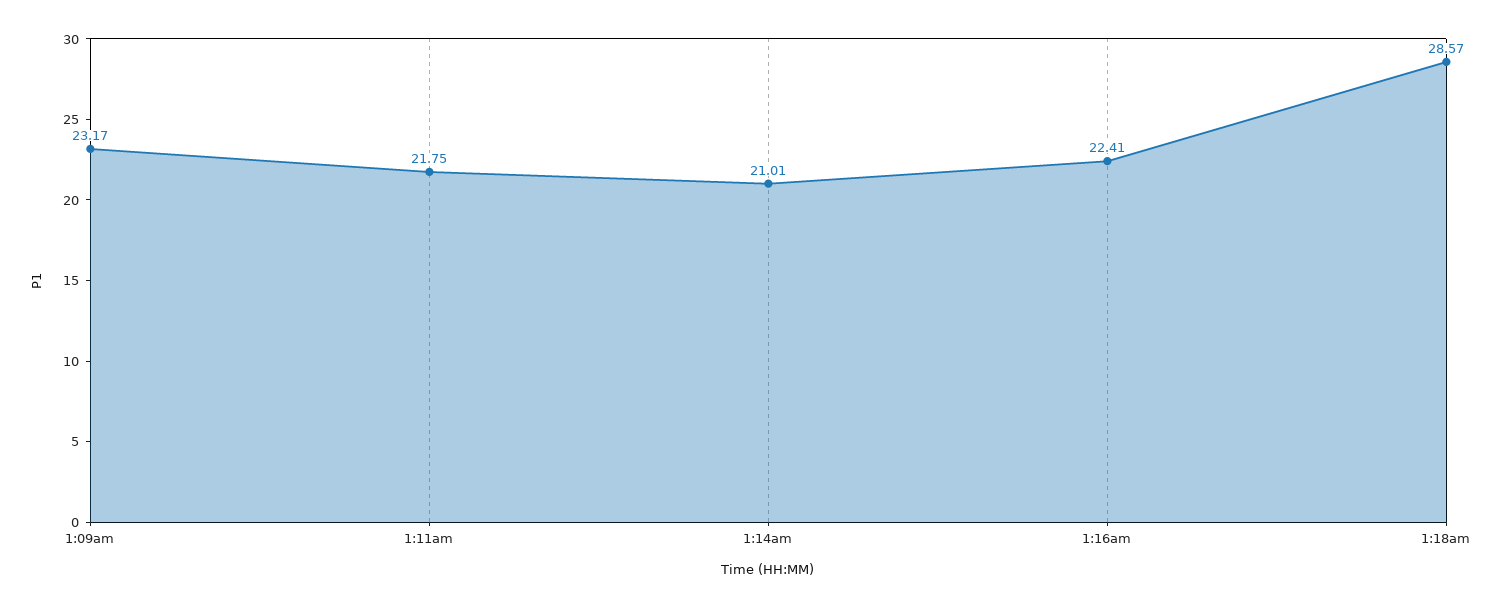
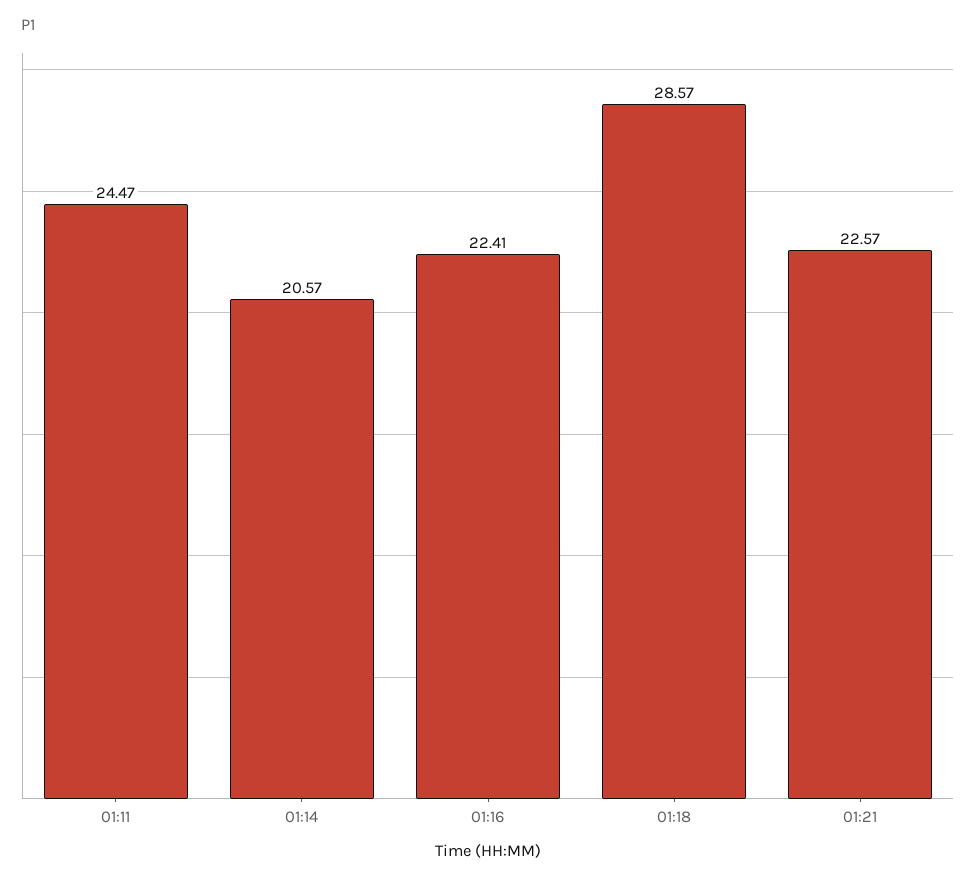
1:09am: 23.17 -> none
1:11am: 21.75 -> 24.47
1:14am: 21.01 -> 20.57
01:21: none -> 22.57

